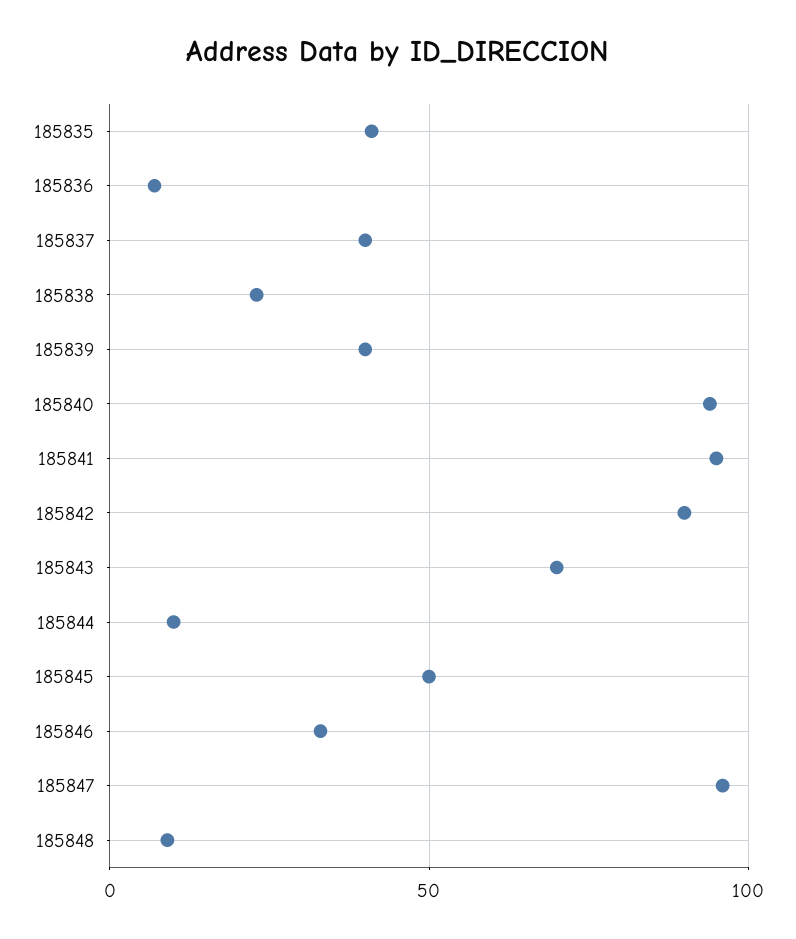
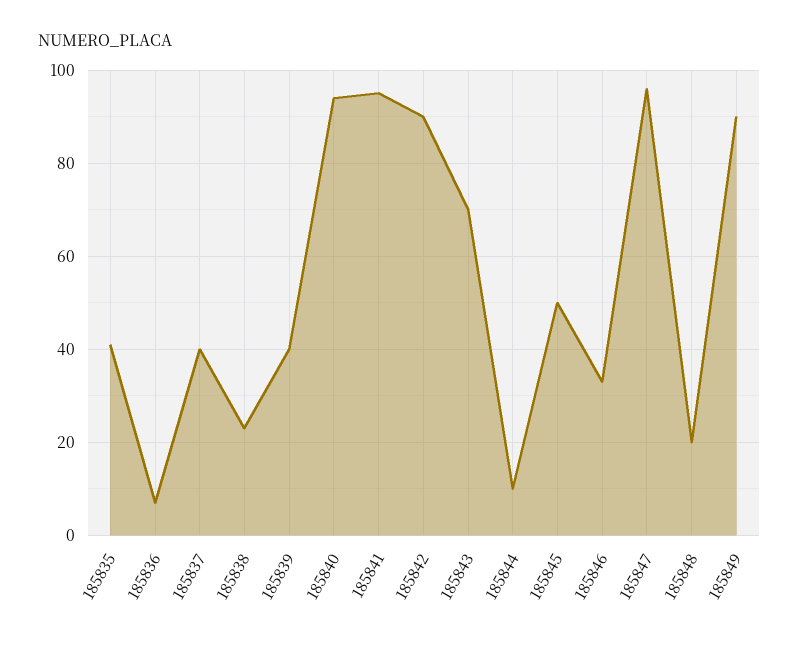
185848: 10 -> 20
185849: none -> 90

